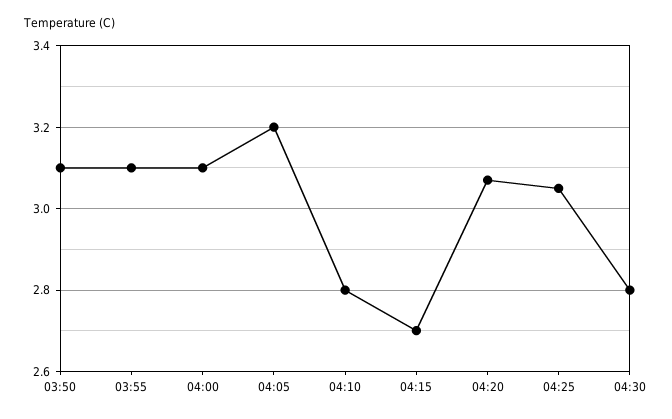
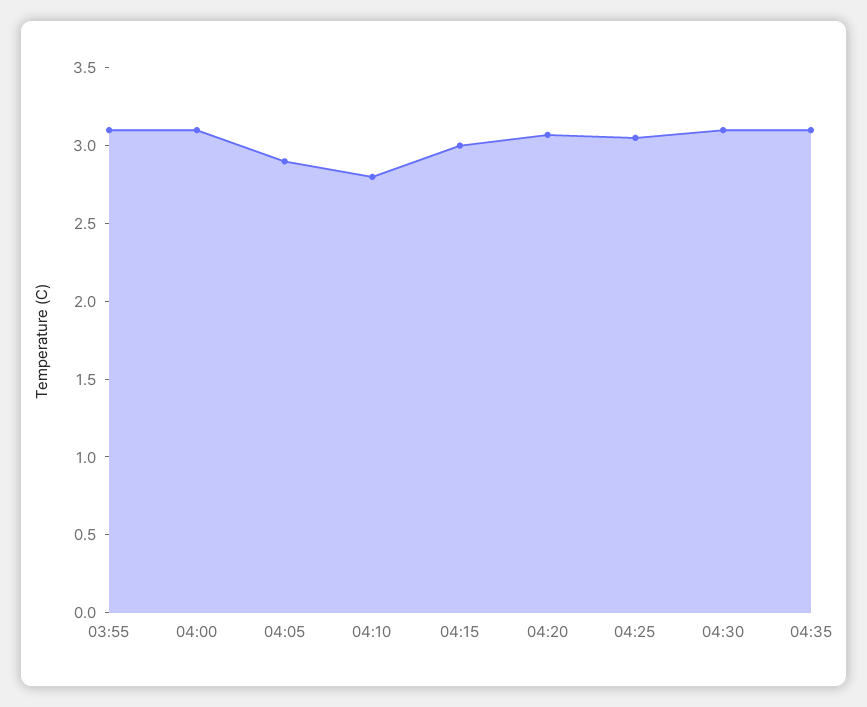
03:50: 3.1 -> none
04:05: 3.2 -> 2.9
04:15: 2.7 -> 3
04:30: 2.8 -> 3.1
04:35: none -> 3.1

